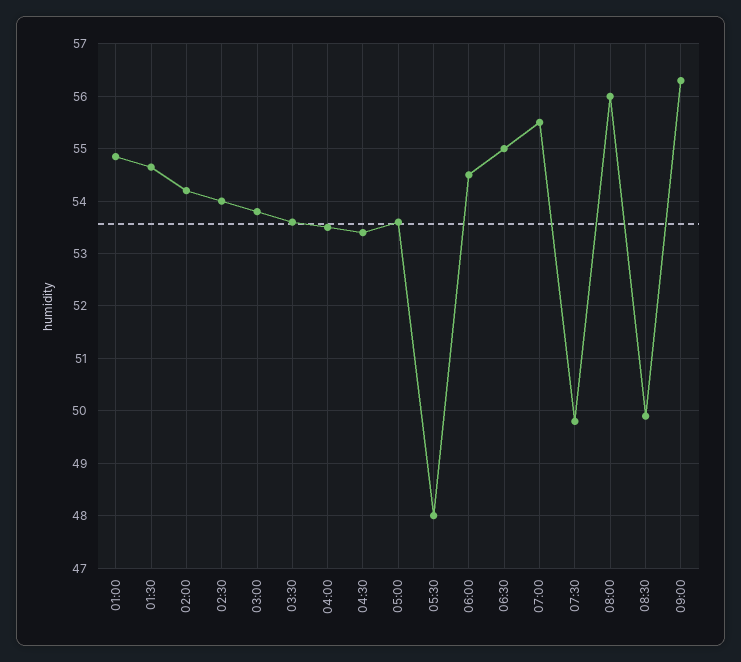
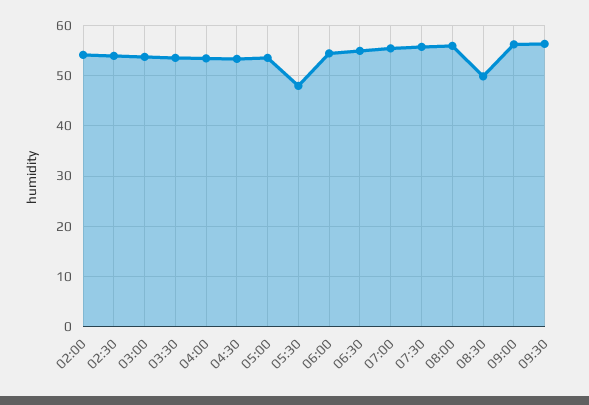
01:00: 54.8 -> none
01:30: 54.6 -> none
07:30: 49.8 -> 56
09:30: none -> 56

